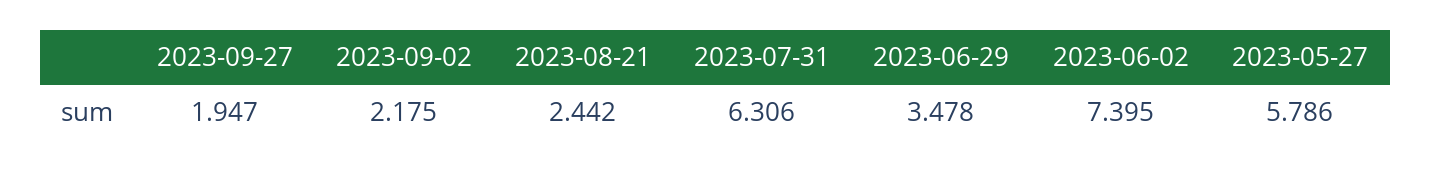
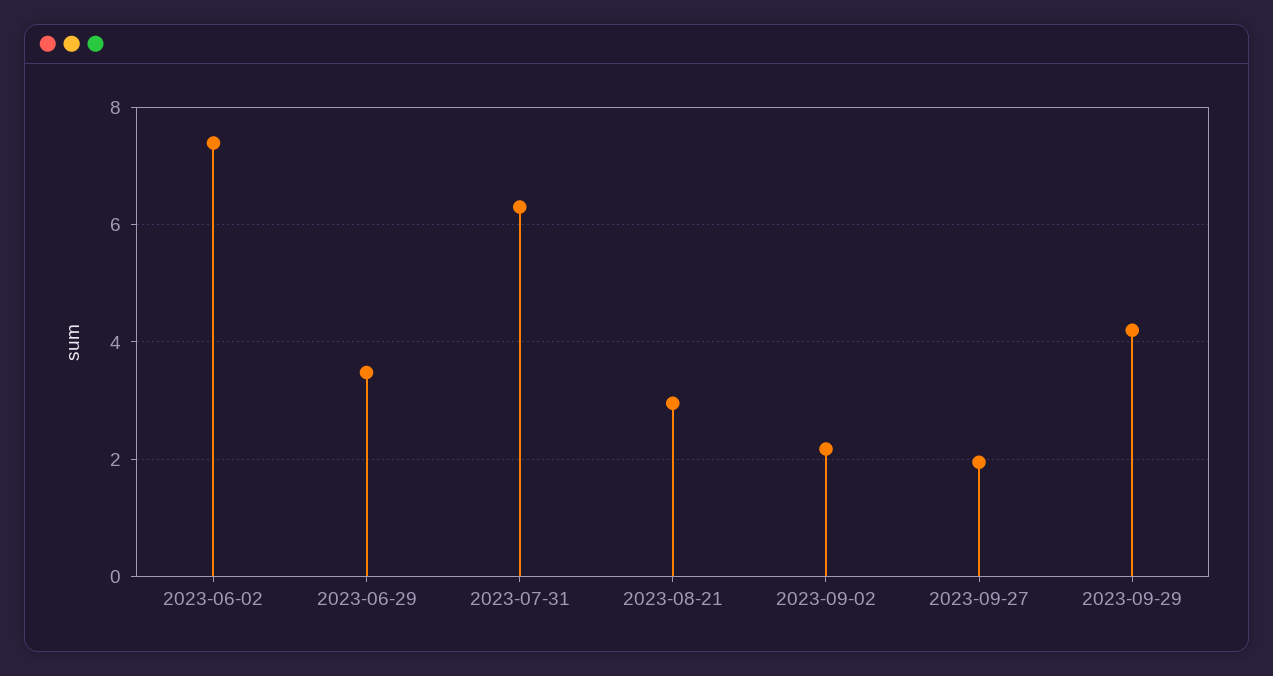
2023-08-21: 2.442 -> 3
2023-05-27: 5.786 -> none
2023-09-29: none -> 4.2

